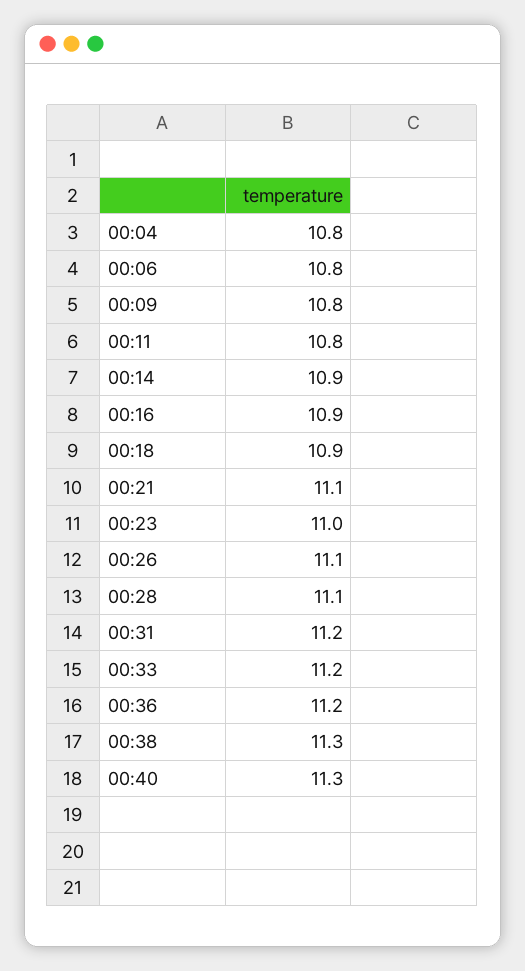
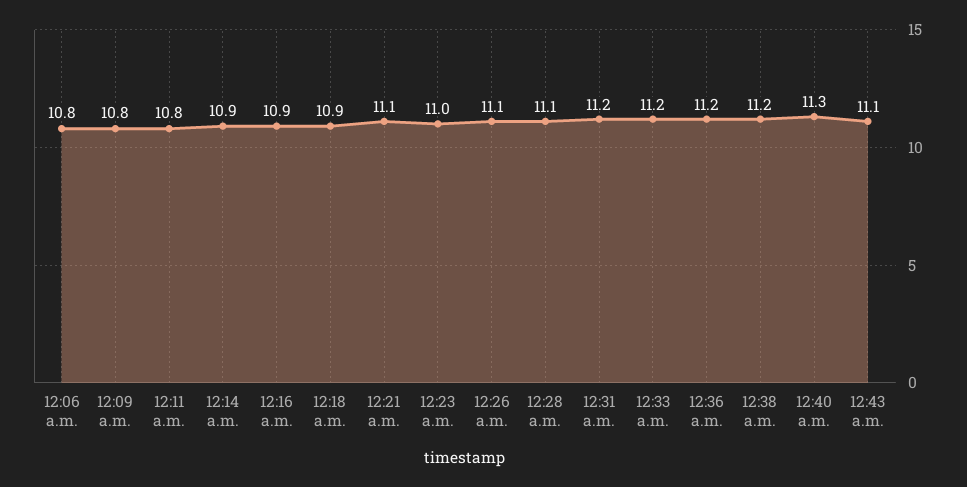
00:04: 10.8 -> none
00:38: 11.3 -> 11.2
12:43 a.m.: none -> 11.1

